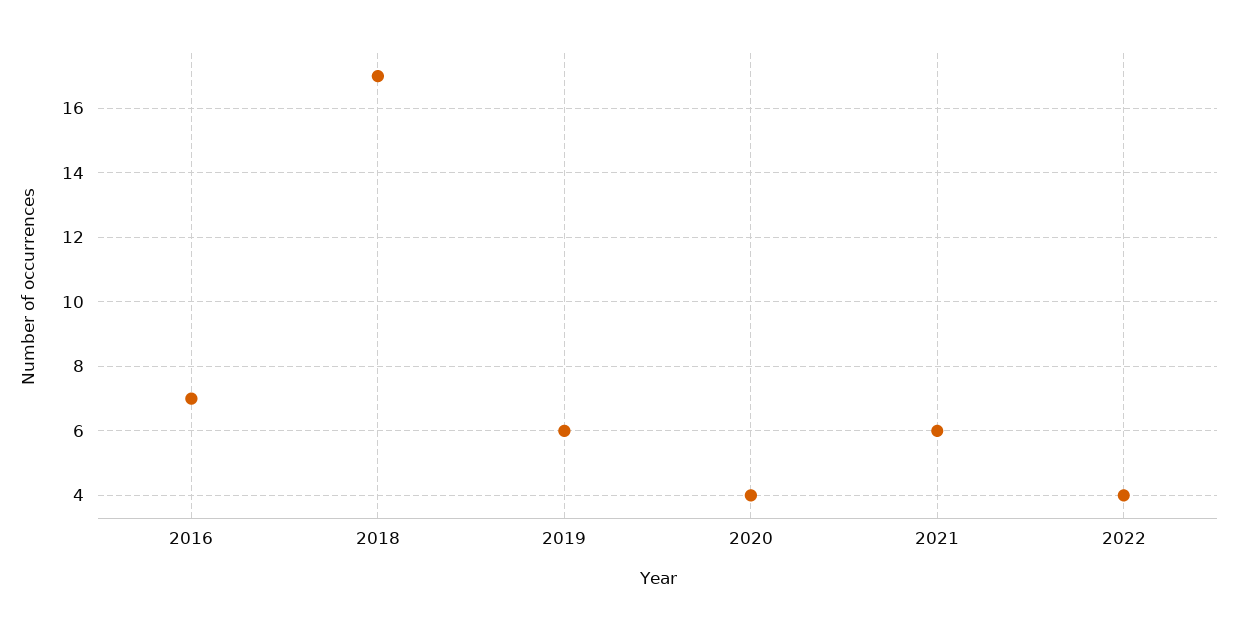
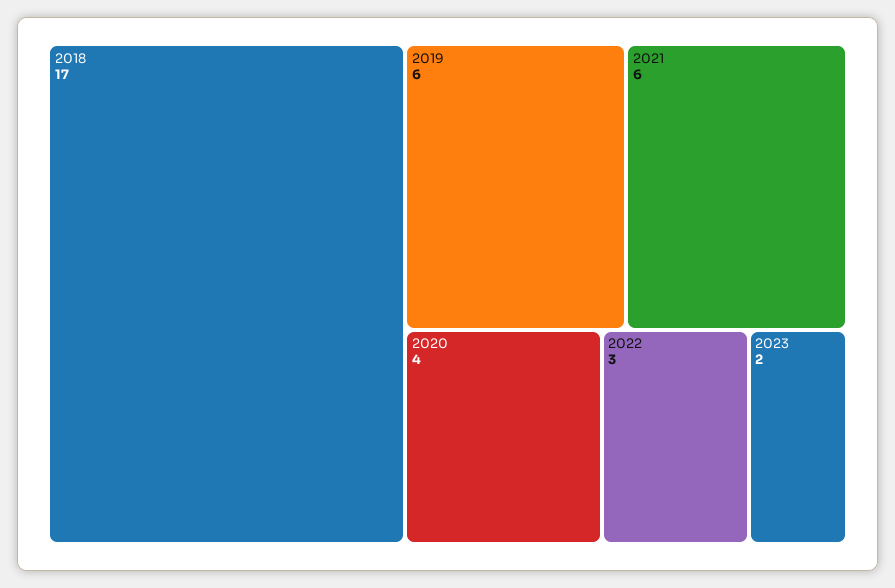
2016: 7 -> none
2022: 4 -> 3
2023: none -> 2

